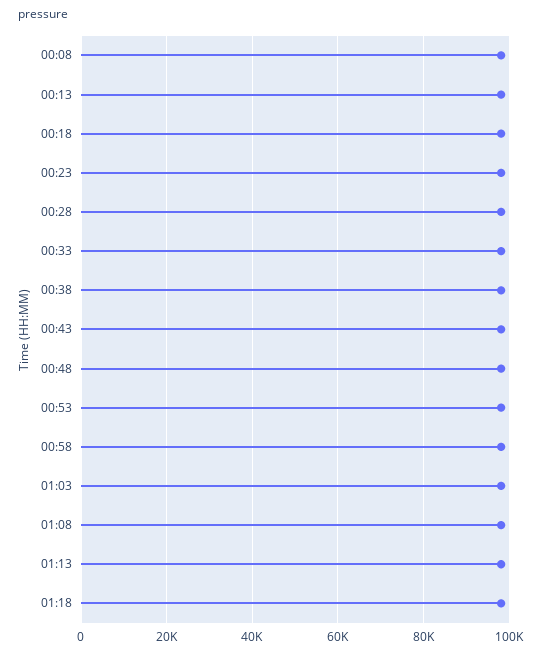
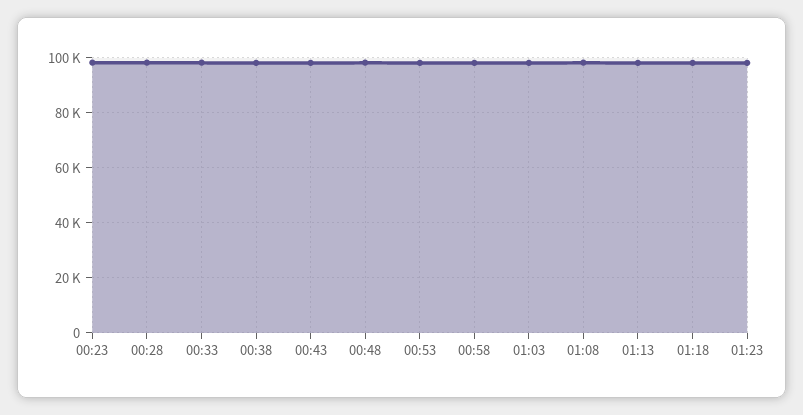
00:08: 98000 -> none
00:13: 98000 -> none
00:18: 98000 -> none
01:23: none -> 97500

